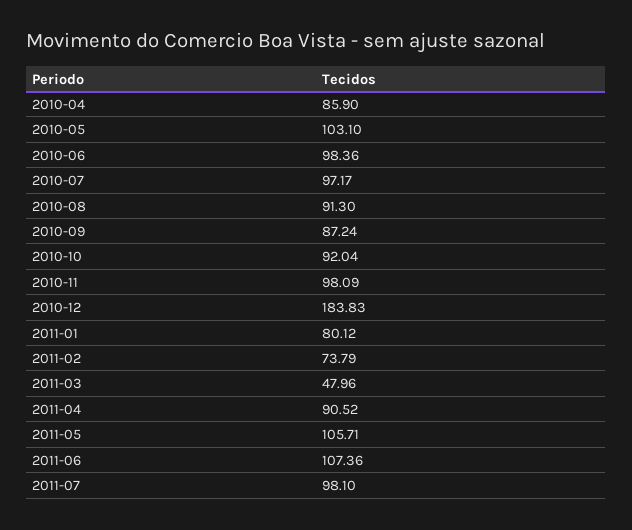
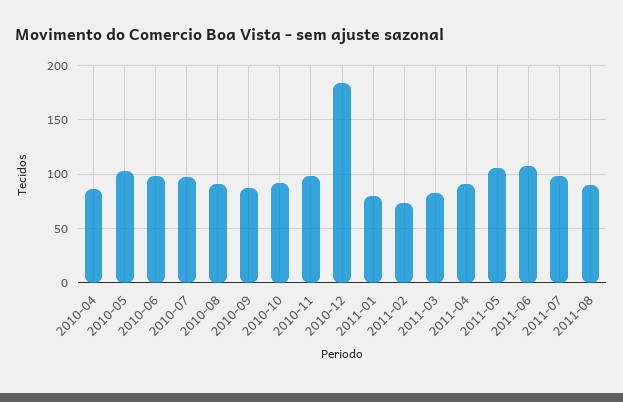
2011-03: 47.96 -> 80
2011-08: none -> 90

